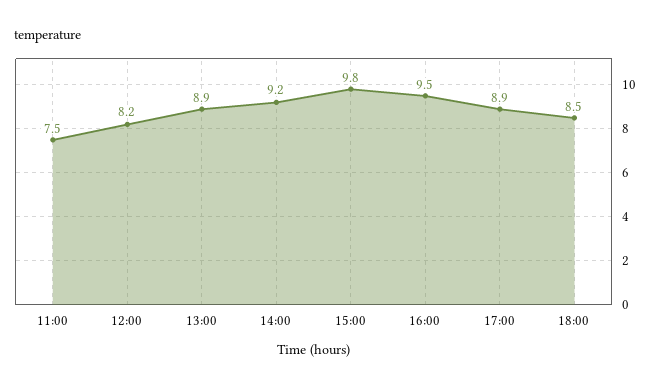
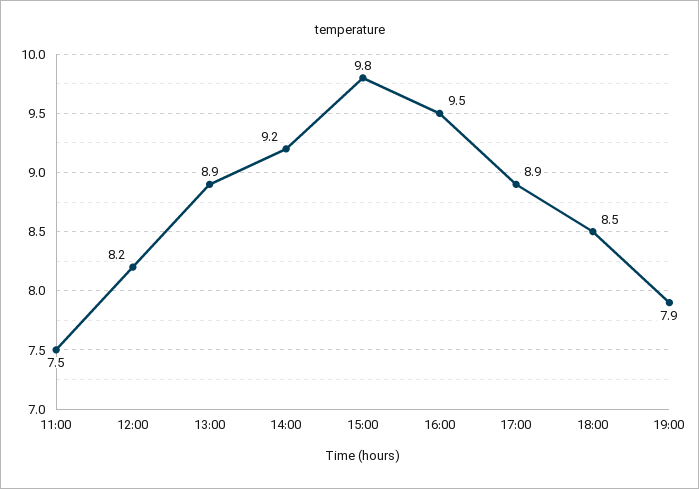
19:00: none -> 7.9

